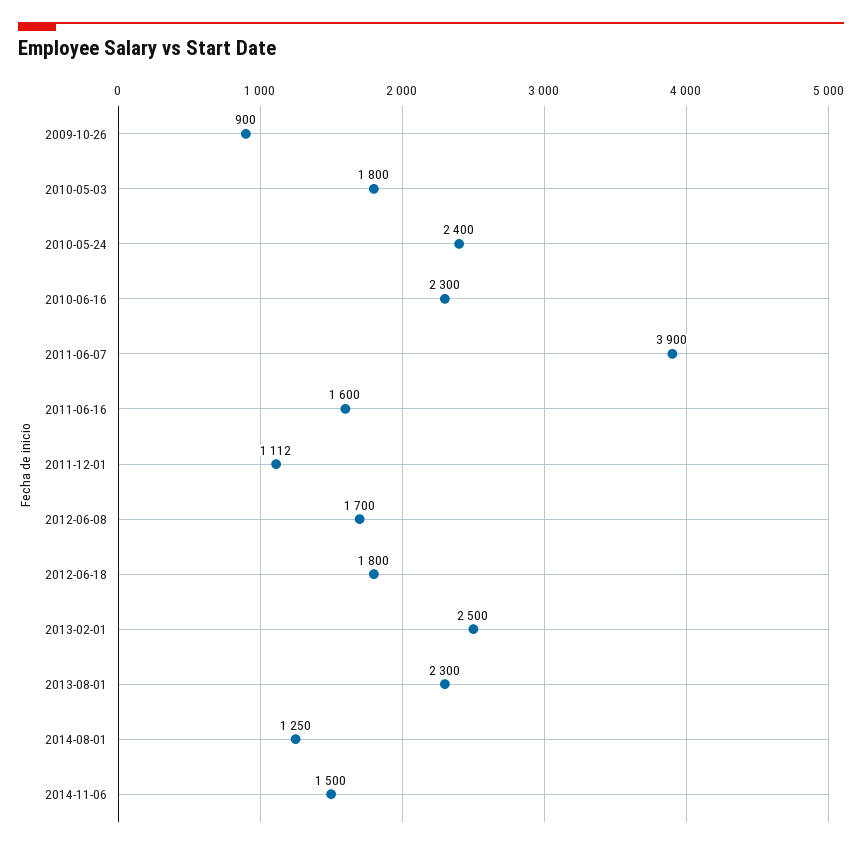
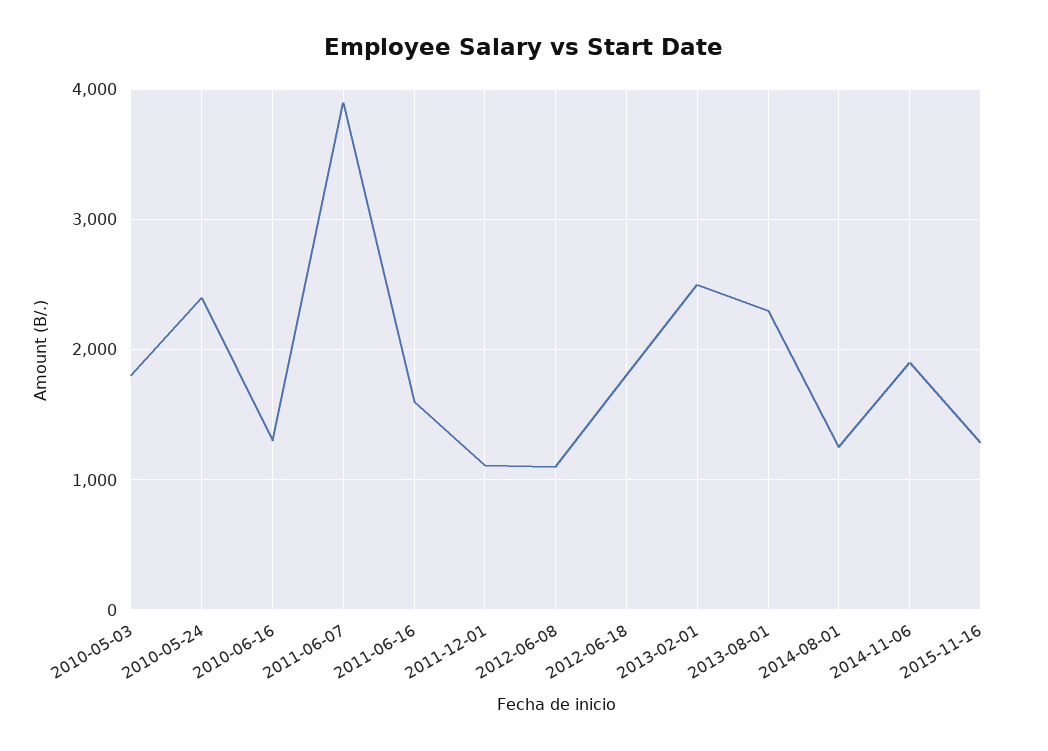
2009-10-26: 900 -> none
2010-06-16: 2300 -> 1300
2012-06-08: 1700 -> 1100
2014-11-06: 1500 -> 1900
2015-11-16: none -> 1300

